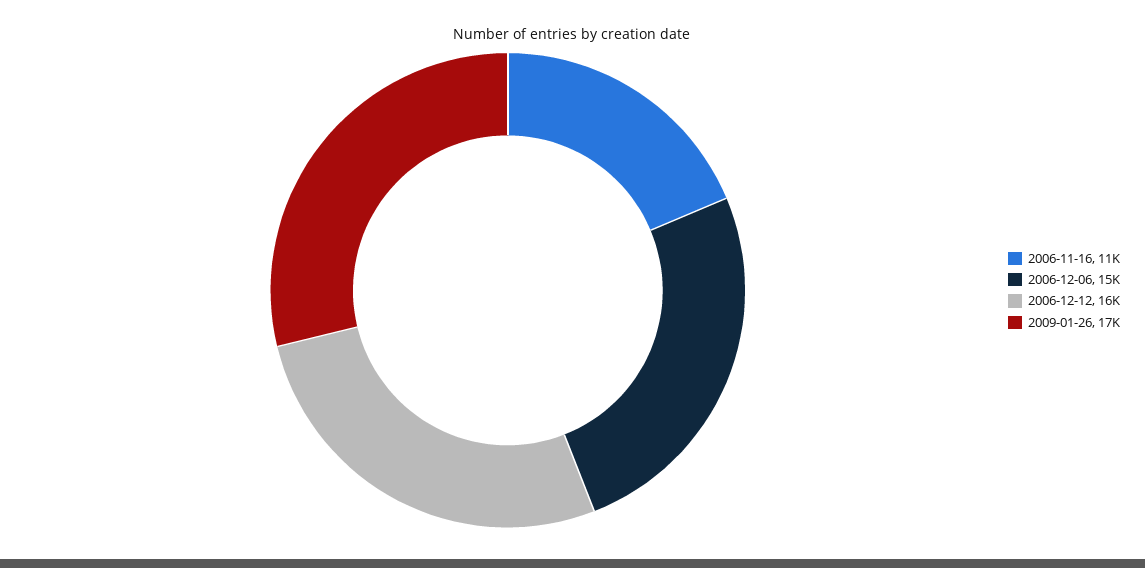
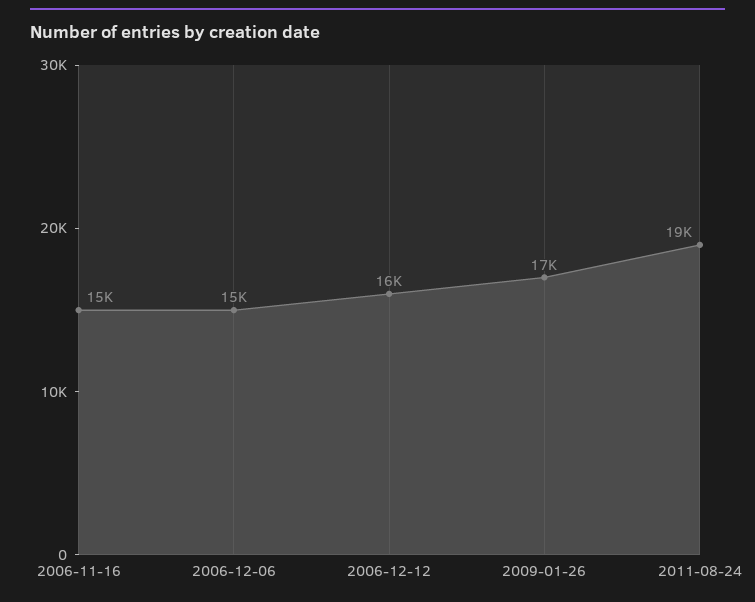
2006-11-16: 11000 -> 15000
2011-08-24: none -> 19000

